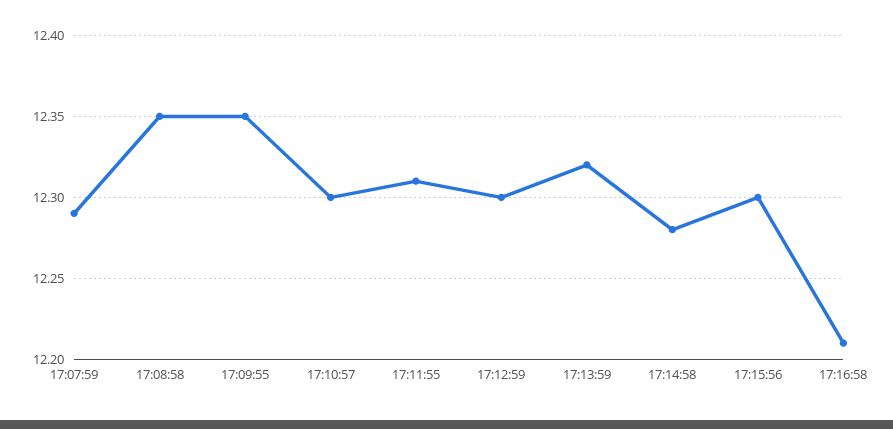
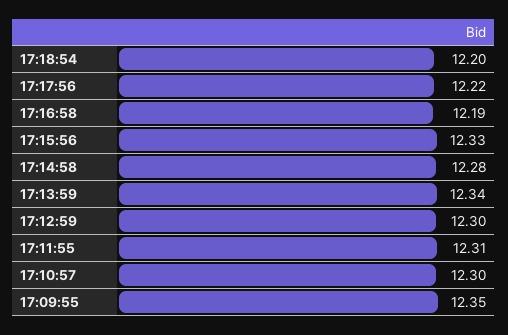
17:07:59: 12.29 -> none
17:08:58: 12.35 -> none
17:13:59: 12.32 -> 12.34
17:15:56: 12.3 -> 12.33
17:16:58: 12.21 -> 12.19
17:18:54: none -> 12.2
17:17:56: none -> 12.22

